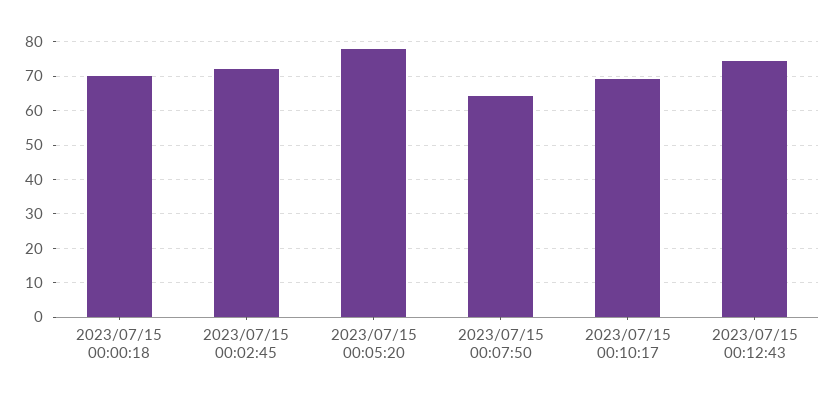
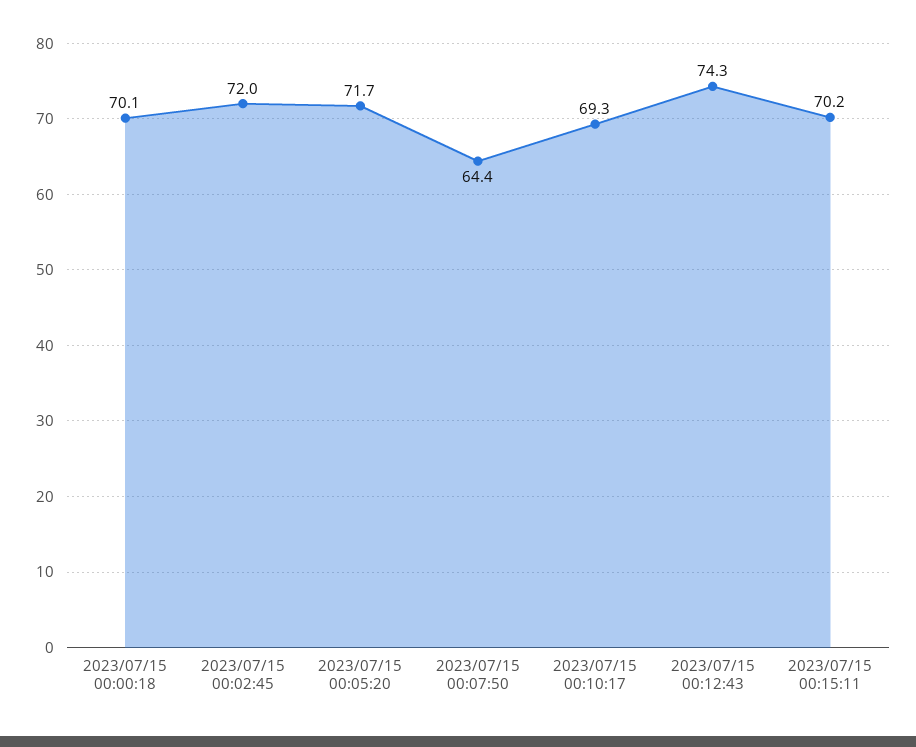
2023/07/15 00:05:20: 78 -> 71.7
2023/07/15 00:15:11: none -> 70.2

